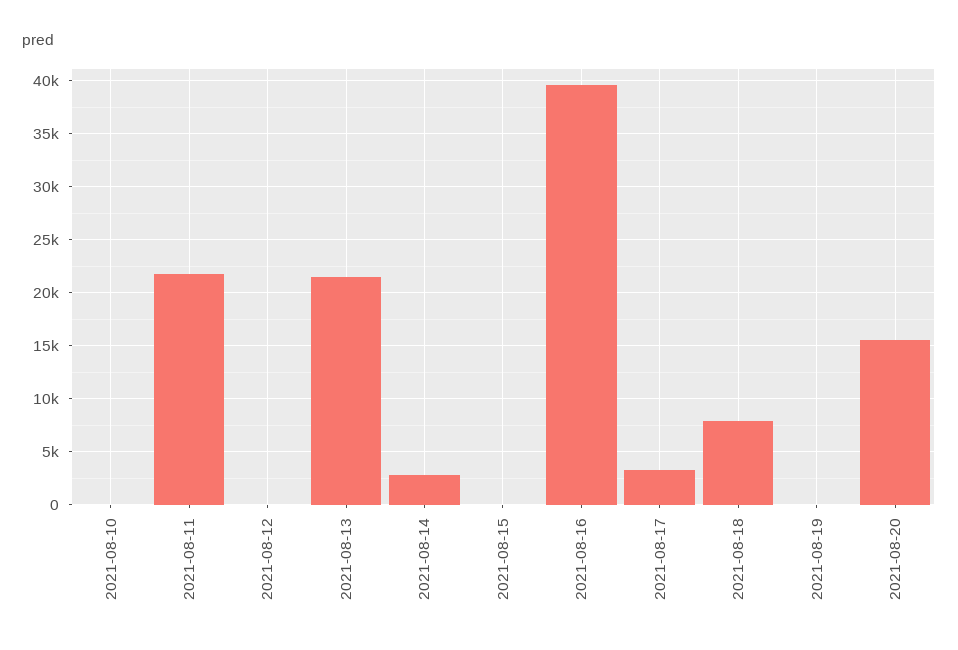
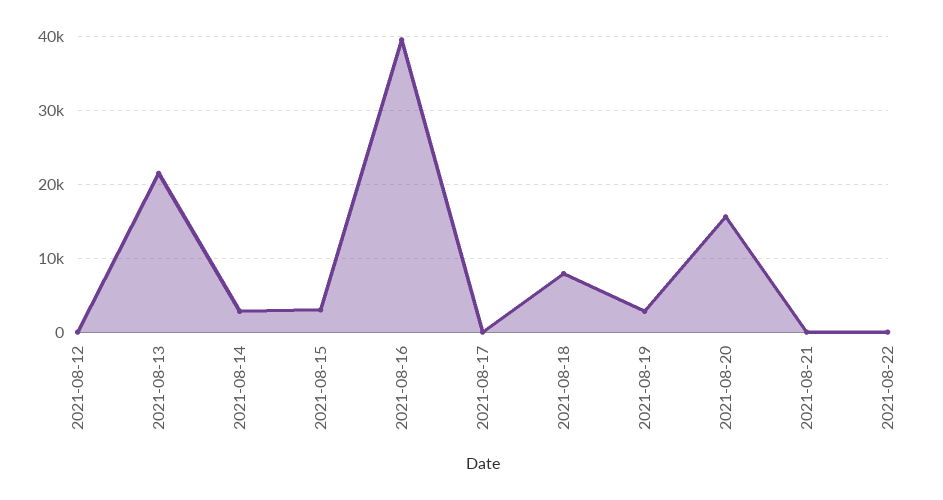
2021-08-10: 0 -> none
2021-08-11: 22000 -> none
2021-08-15: 0 -> 3000
2021-08-17: 3000 -> 0
2021-08-19: 0 -> 3000
2021-08-21: none -> 0
2021-08-22: none -> 0

